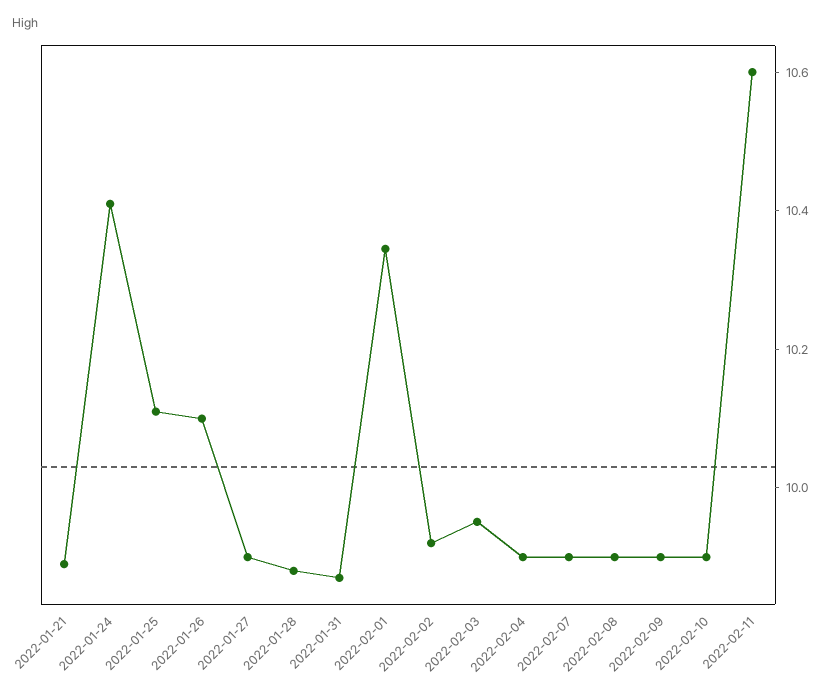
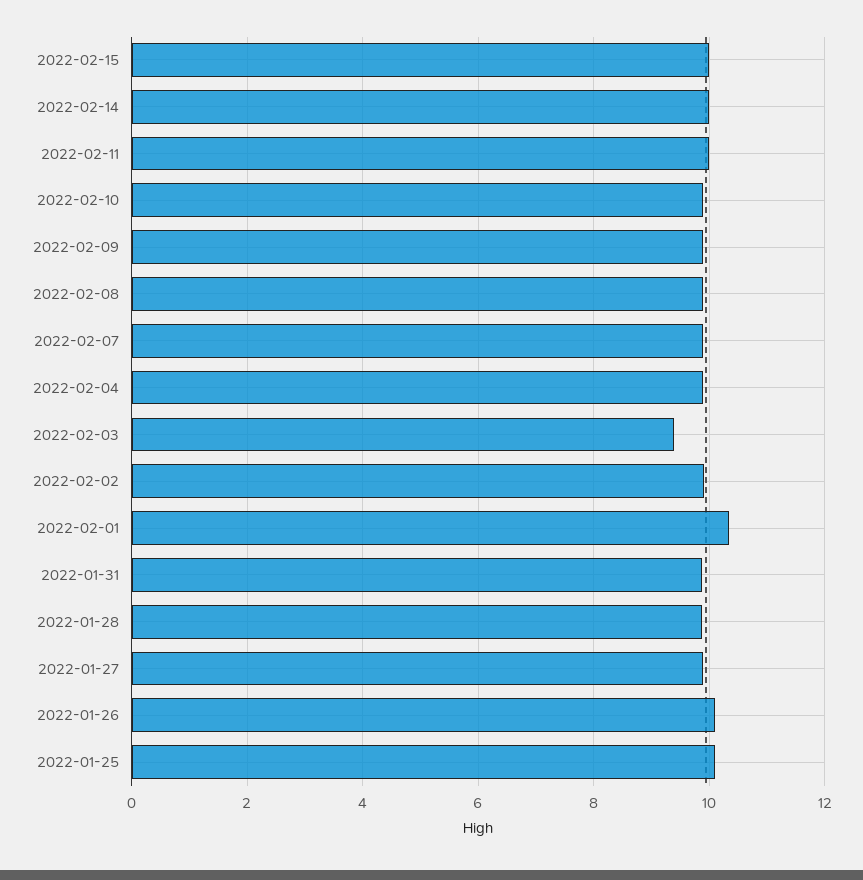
2022-01-21: 9.9 -> none
2022-01-24: 10.4 -> none
2022-02-03: 9.95 -> 9.4
2022-02-11: 10.6 -> 10
2022-02-15: none -> 10
2022-02-14: none -> 10

